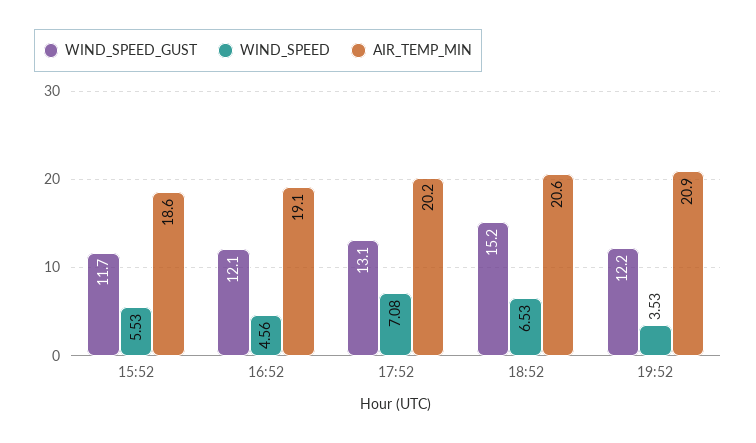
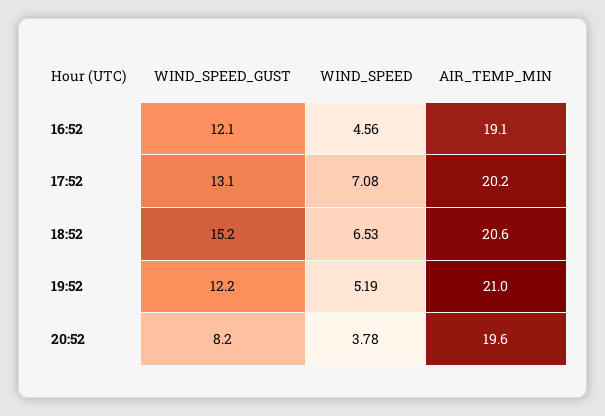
WIND_SPEED_GUST, 15:52: 11.7 -> none
WIND_SPEED, 15:52: 5.53 -> none
AIR_TEMP_MIN, 15:52: 18.6 -> none
WIND_SPEED, 19:52: 3.53 -> 5.19
AIR_TEMP_MIN, 19:52: 20.9 -> 21
WIND_SPEED_GUST, 20:52: none -> 8.2
WIND_SPEED, 20:52: none -> 3.78
AIR_TEMP_MIN, 20:52: none -> 19.6

